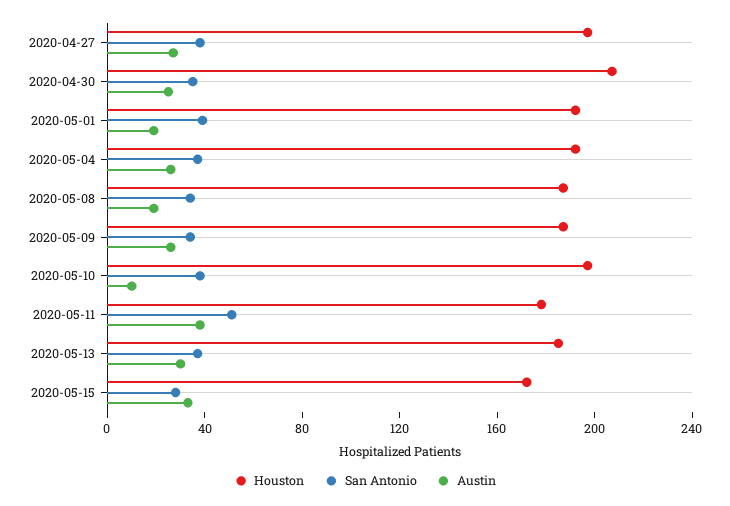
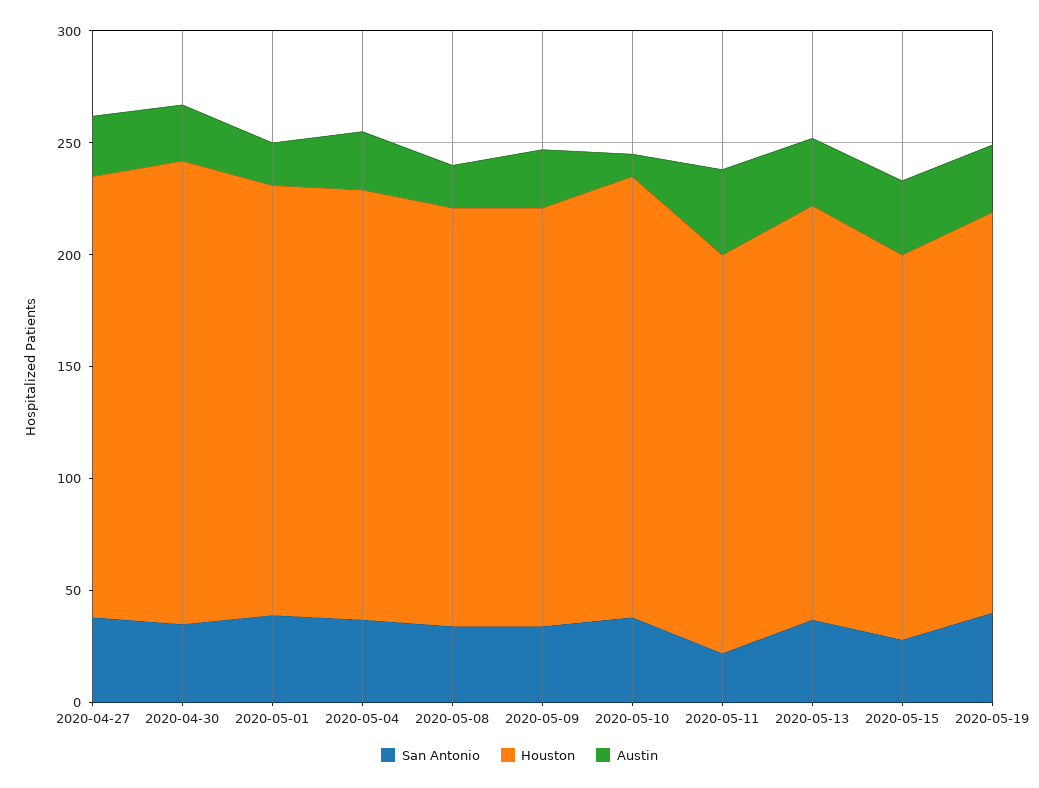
San Antonio, 2020-05-11: 50 -> 20
San Antonio, 2020-05-19: none -> 40
Houston, 2020-05-19: none -> 180
Austin, 2020-05-19: none -> 30

